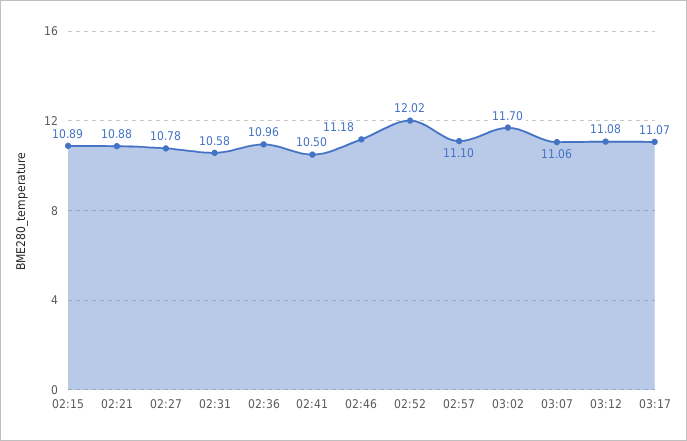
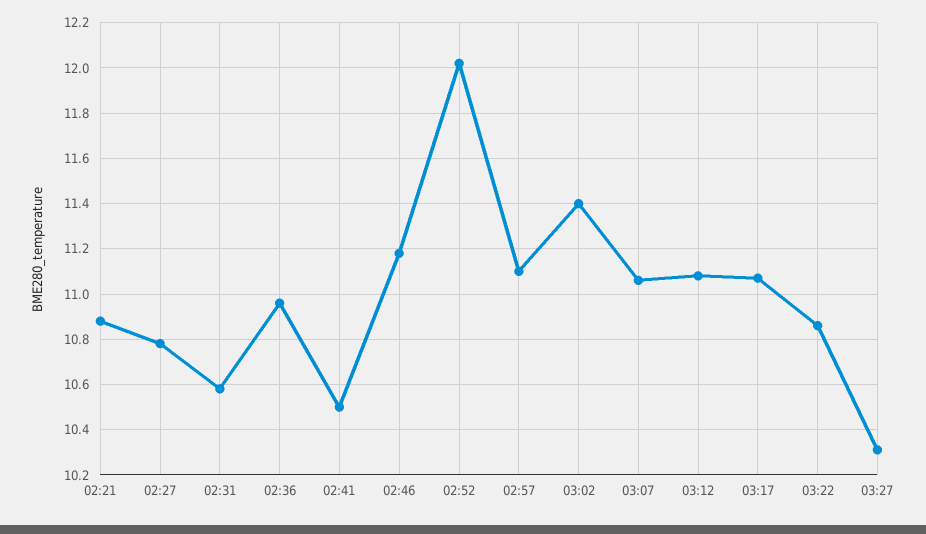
02:15: 10.89 -> none
03:02: 11.7 -> 11.4
03:22: none -> 10.85
03:27: none -> 10.3

